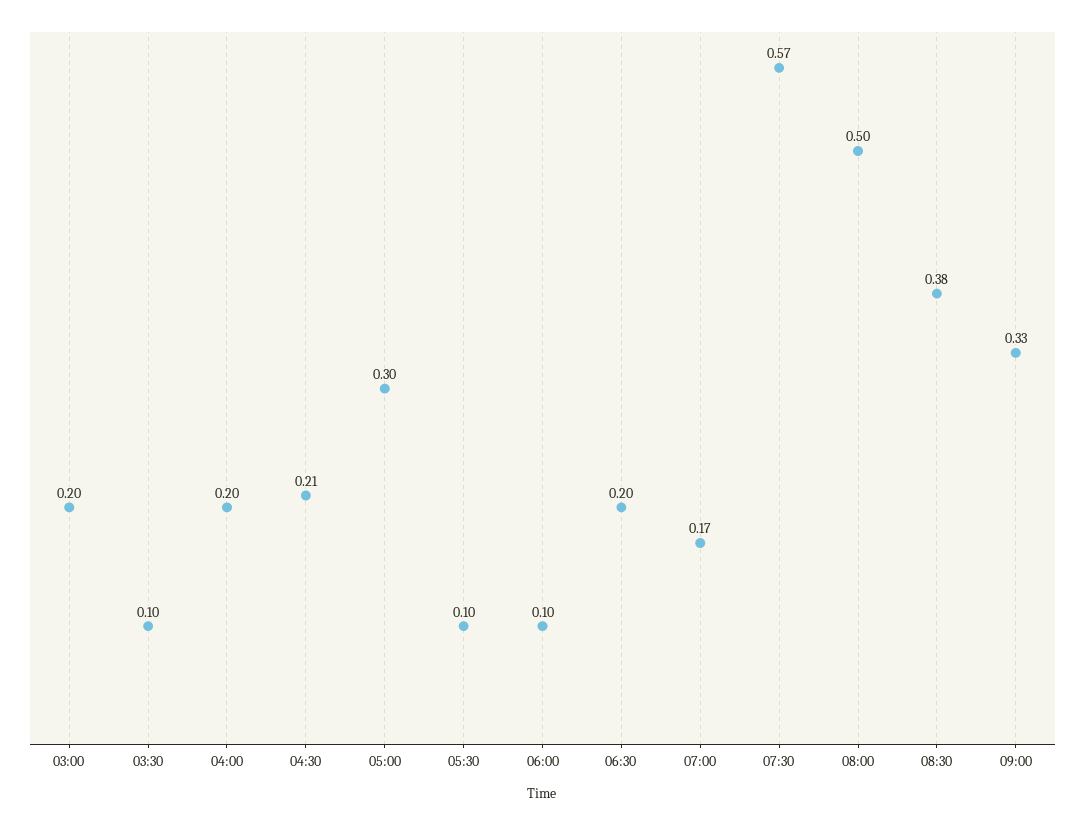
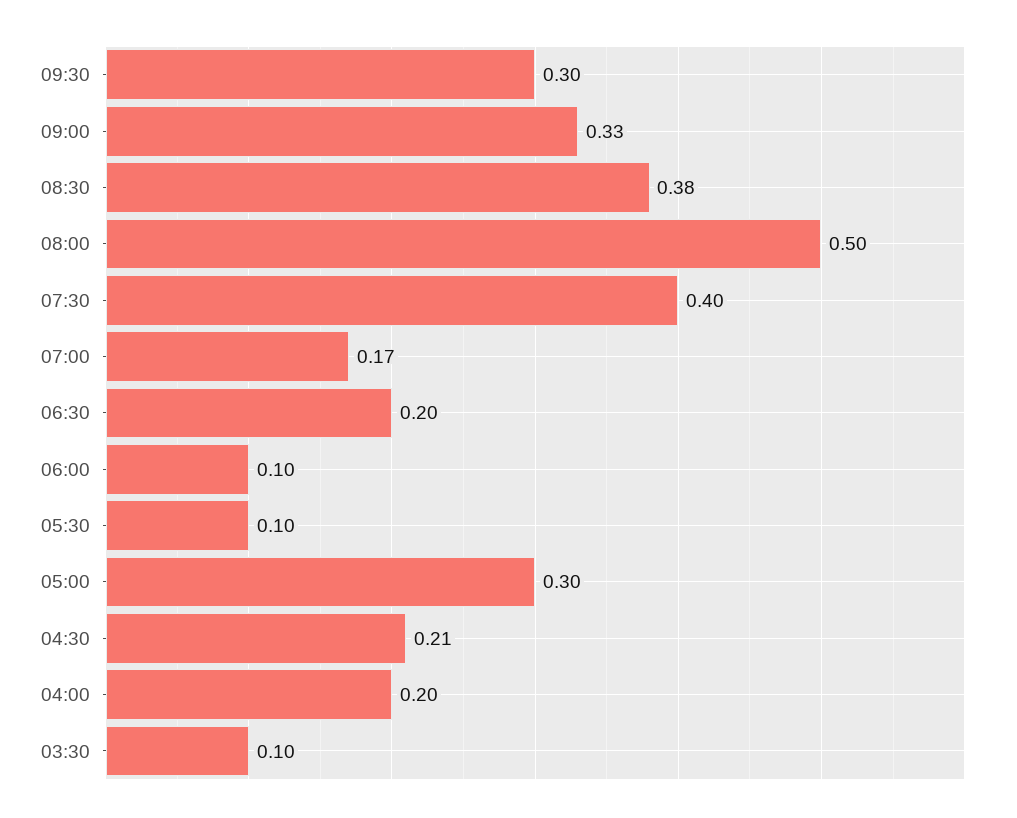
03:00: 0.2 -> none
07:30: 0.57 -> 0.4
09:30: none -> 0.3

